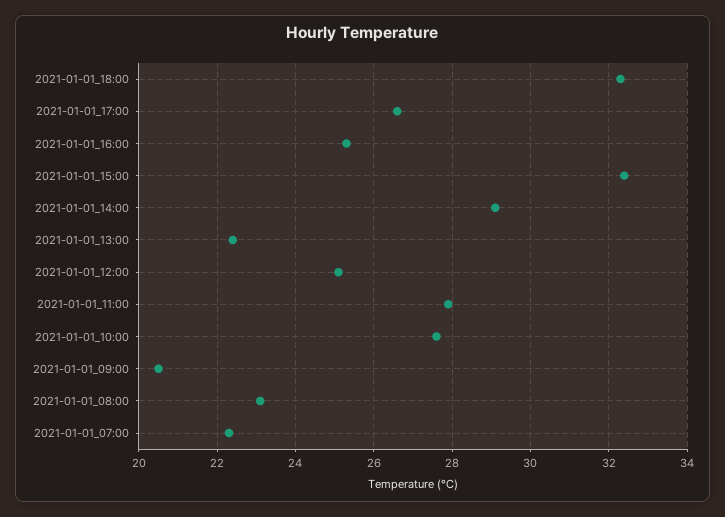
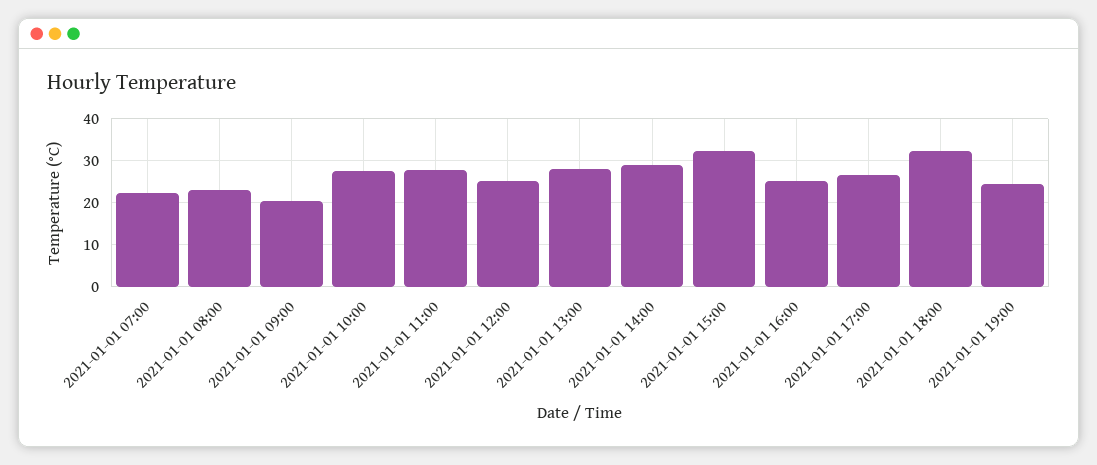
2021-01-01_13:00: 22.5 -> 28
2021-01-01 19:00: none -> 24

